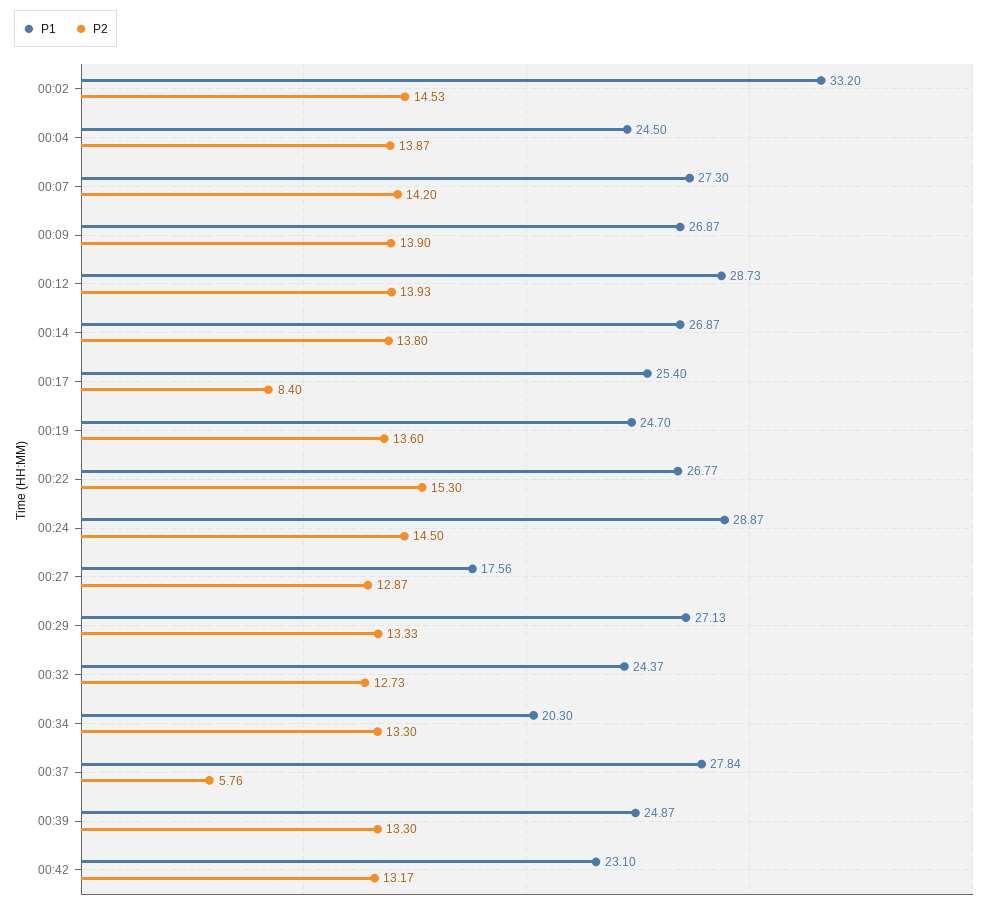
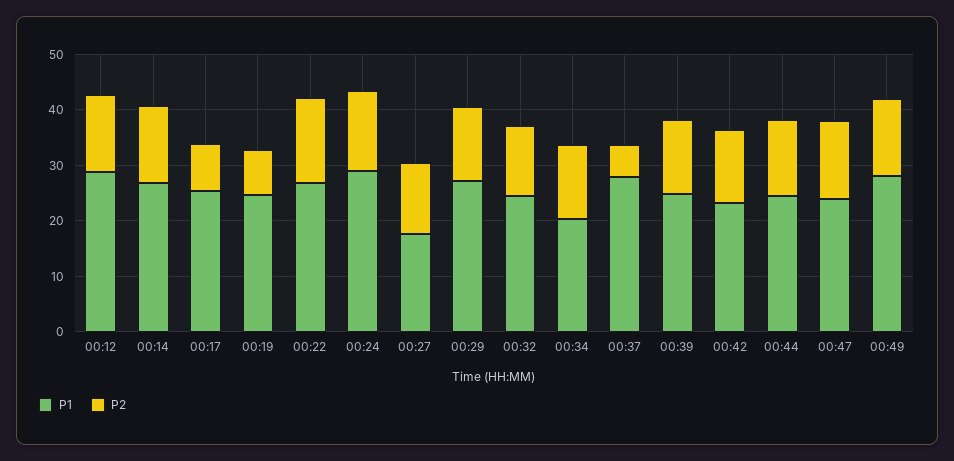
P1, 00:02: 33.2 -> none
P2, 00:02: 14.53 -> none
P1, 00:04: 24.5 -> none
P2, 00:04: 13.87 -> none
P1, 00:07: 27.3 -> none
P2, 00:07: 14.2 -> none
P1, 00:09: 26.87 -> none
P2, 00:09: 13.9 -> none
P2, 00:19: 13.6 -> 8
P1, 00:44: none -> 24
P2, 00:44: none -> 14
P1, 00:47: none -> 24
P2, 00:47: none -> 14
P1, 00:49: none -> 28
P2, 00:49: none -> 14

